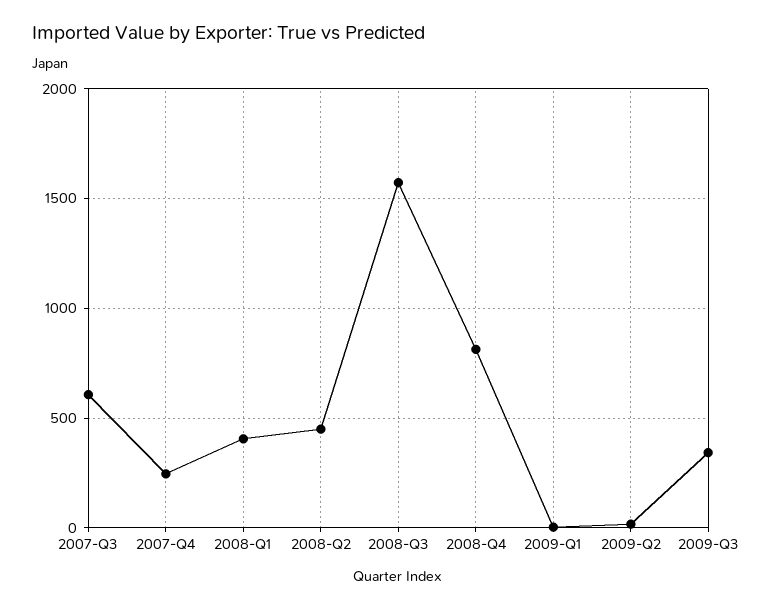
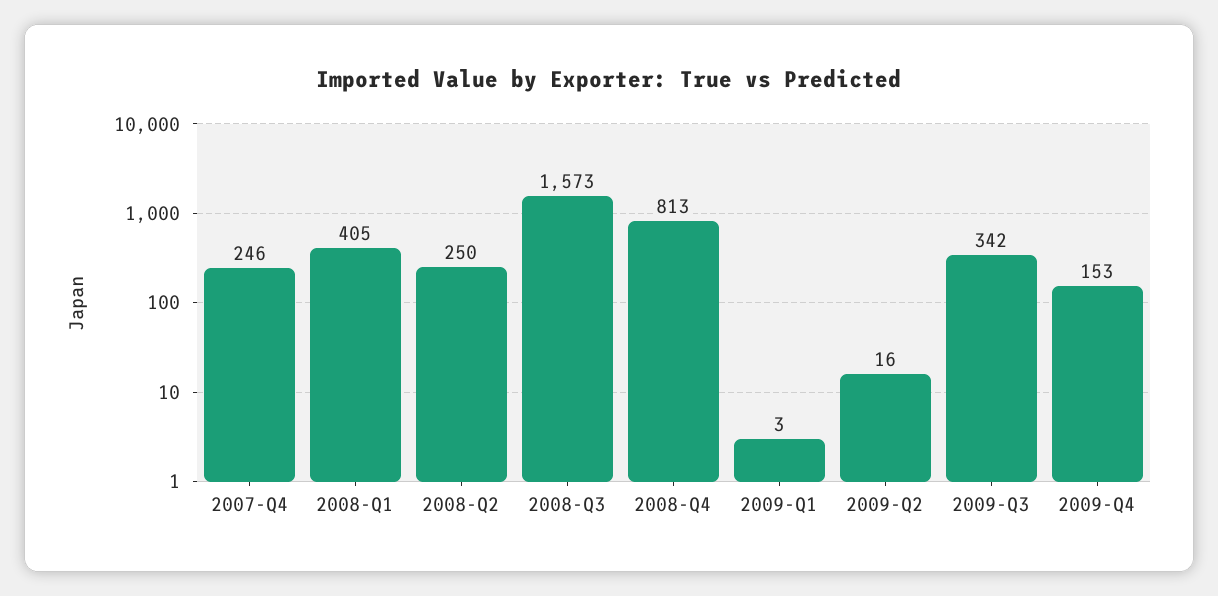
2007-Q3: 600 -> none
2008-Q2: 450 -> 250
2009-Q4: none -> 153

